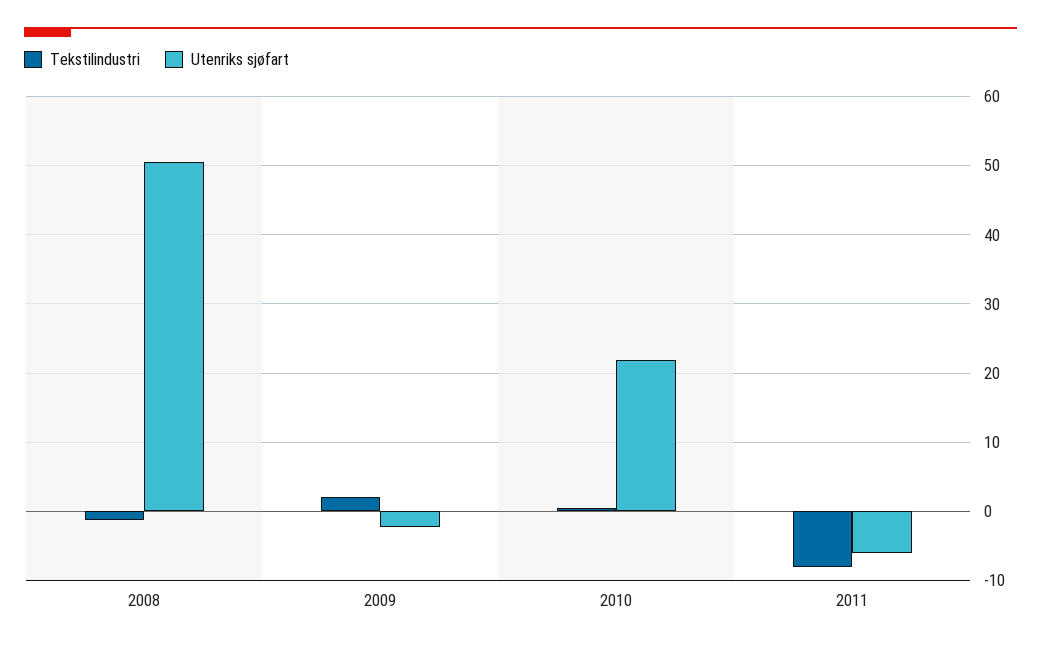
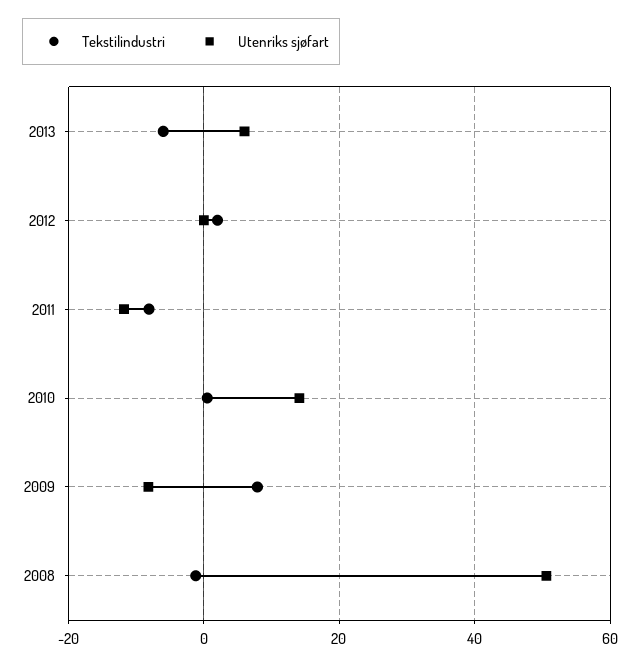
Tekstilindustri, 2009: 2 -> 8
Utenriks sjøfart, 2009: -2 -> -8
Utenriks sjøfart, 2010: 22 -> 14
Utenriks sjøfart, 2011: -6 -> -12
Tekstilindustri, 2013: none -> -6
Utenriks sjøfart, 2013: none -> 6
Tekstilindustri, 2012: none -> 2
Utenriks sjøfart, 2012: none -> 0

